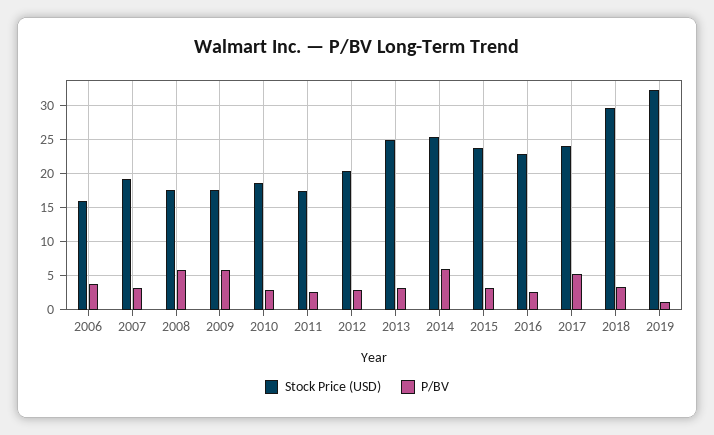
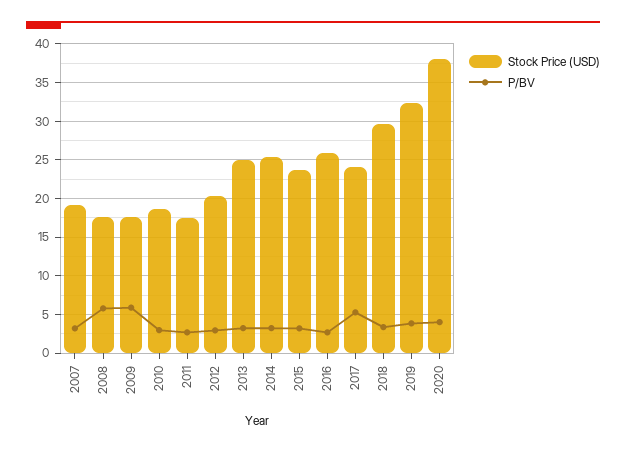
Stock Price (USD), 2006: 16 -> none
P/BV, 2006: 4 -> none
P/BV, 2014: 6 -> 3
Stock Price (USD), 2016: 23 -> 26
P/BV, 2019: 1 -> 4
Stock Price (USD), 2020: none -> 38
P/BV, 2020: none -> 4

